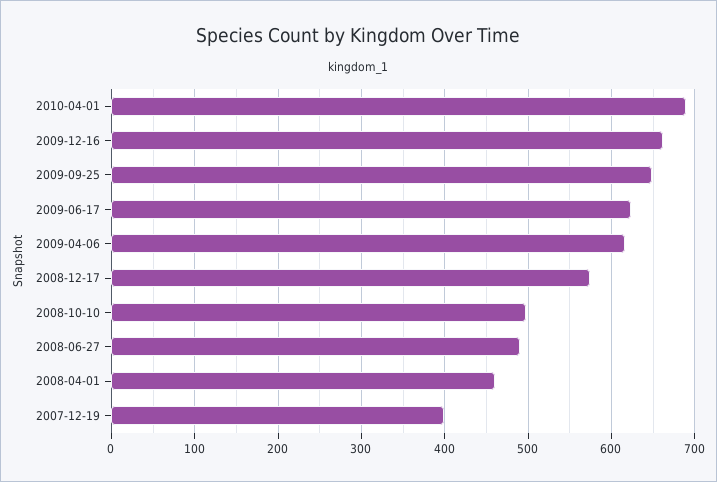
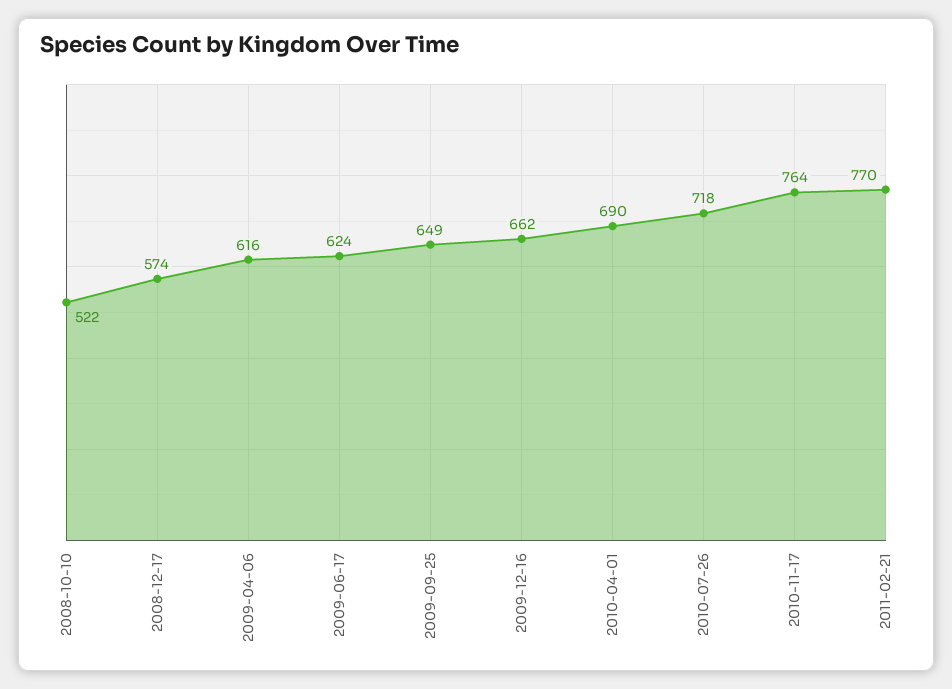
2008-10-10: 500 -> 522
2008-06-27: 490 -> none
2008-04-01: 460 -> none
2007-12-19: 400 -> none
2010-07-26: none -> 718
2010-11-17: none -> 764
2011-02-21: none -> 770

